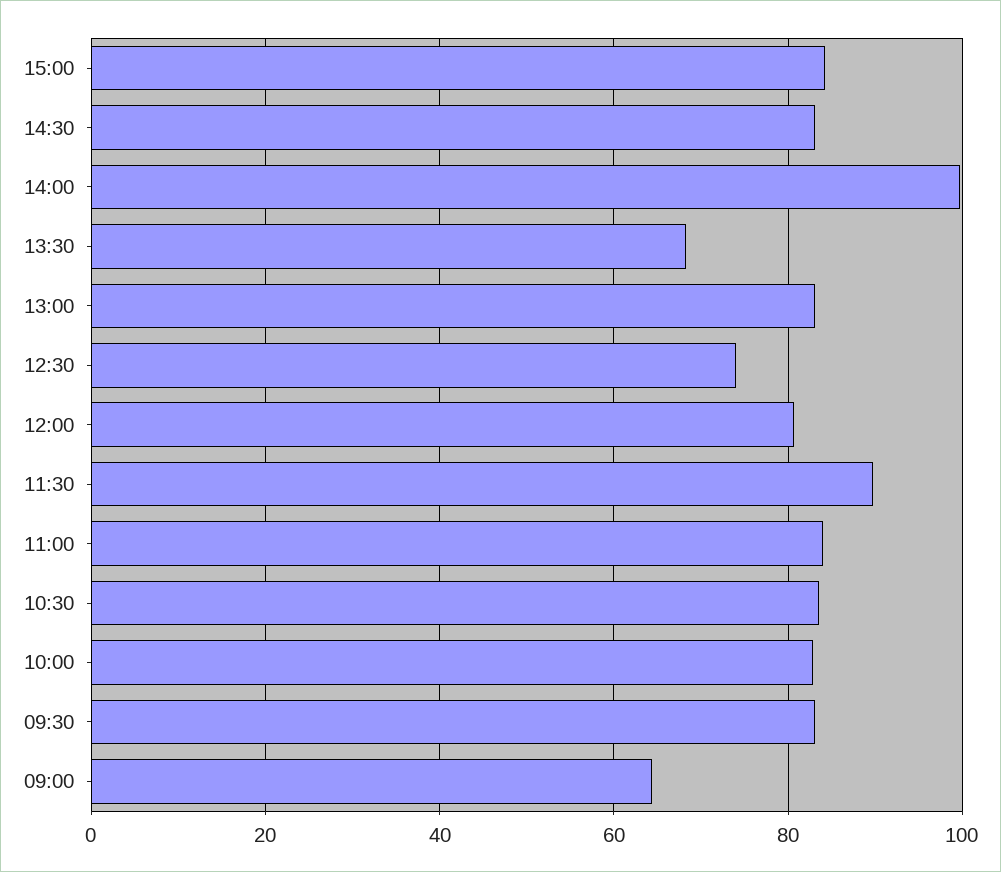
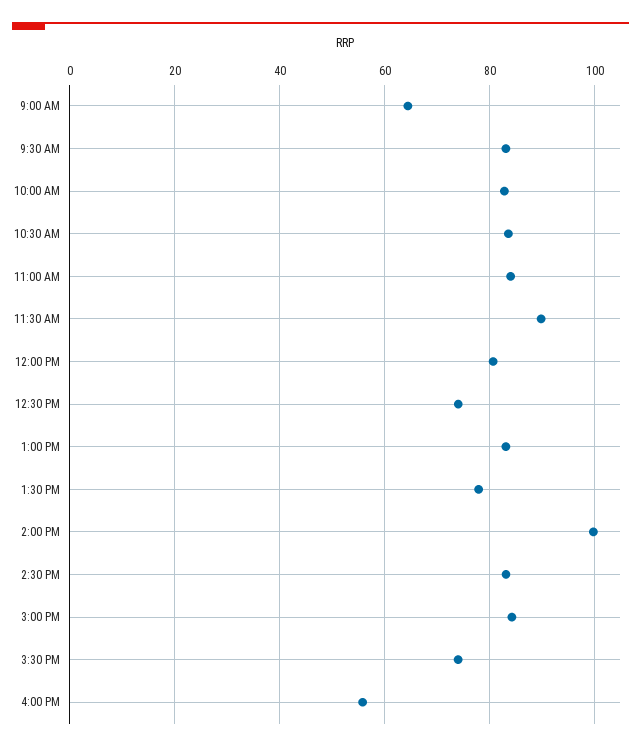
13:30: 68 -> 78
3:30 PM: none -> 74
4:00 PM: none -> 56

